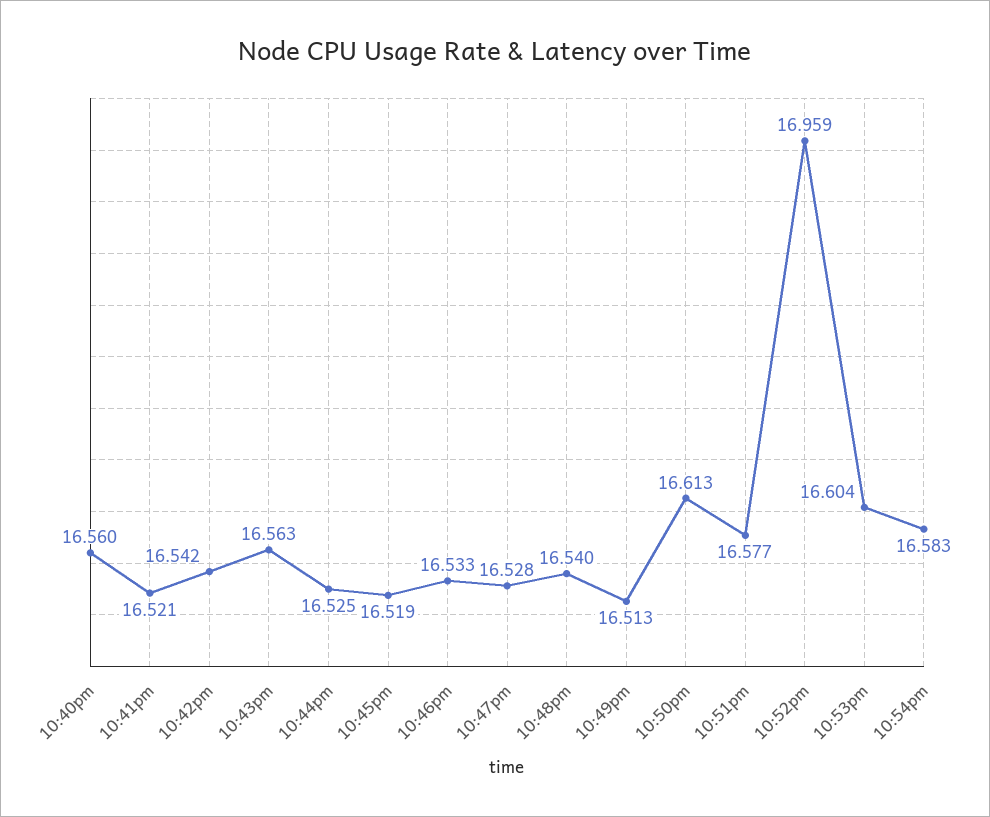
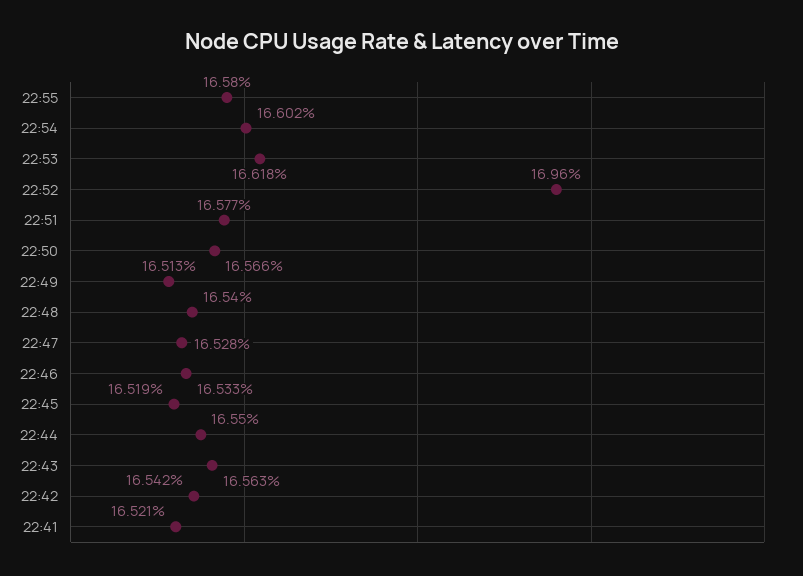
10:40pm: 16.56 -> none
10:44pm: 16.525 -> 16.55
10:50pm: 16.613 -> 16.566
10:52pm: 16.959 -> 16.96
10:53pm: 16.604 -> 16.618
10:54pm: 16.583 -> 16.602
22:55: none -> 16.58

